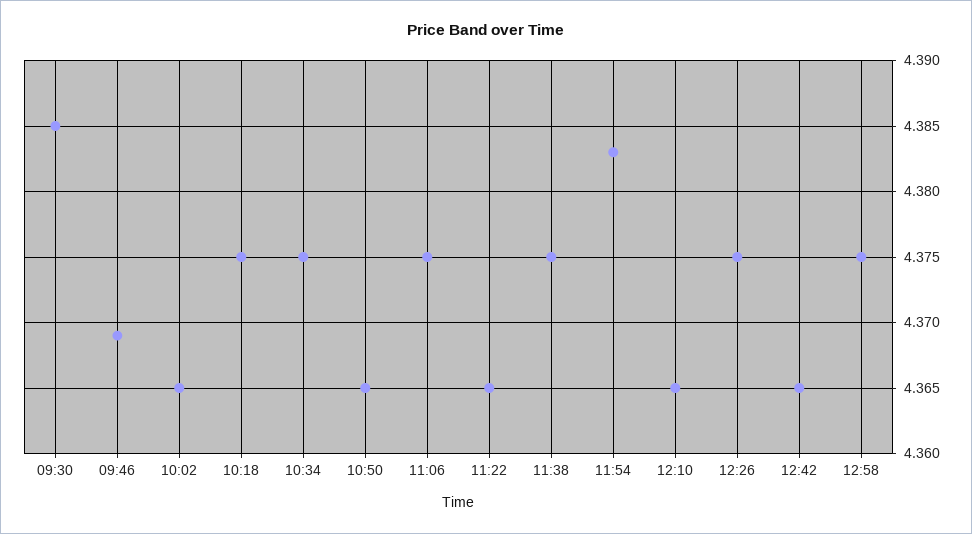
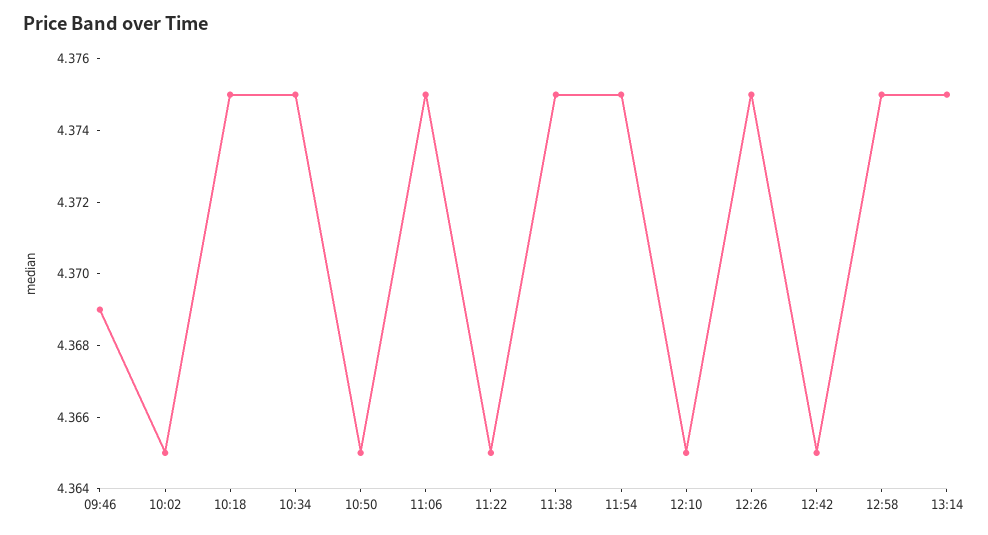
09:30: 4.385 -> none
11:54: 4.383 -> 4.375
13:14: none -> 4.375

